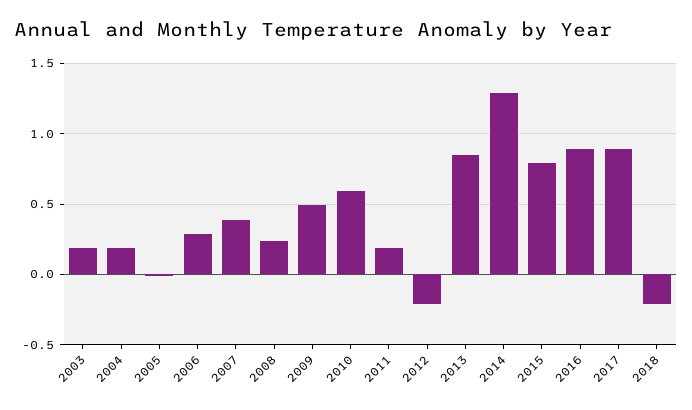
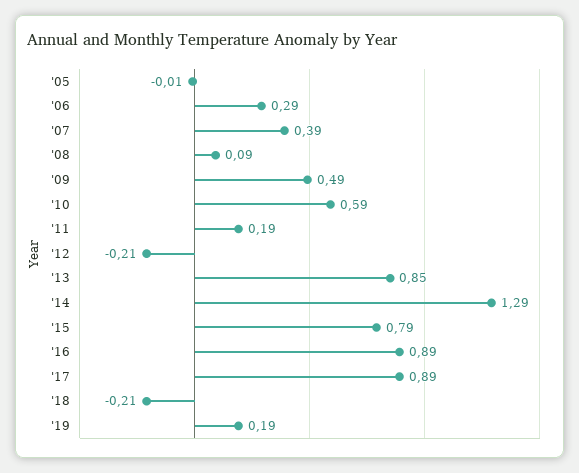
2003: 0.2 -> none
2004: 0.2 -> none
2008: 0.25 -> 0.09
'19: none -> 0.19

